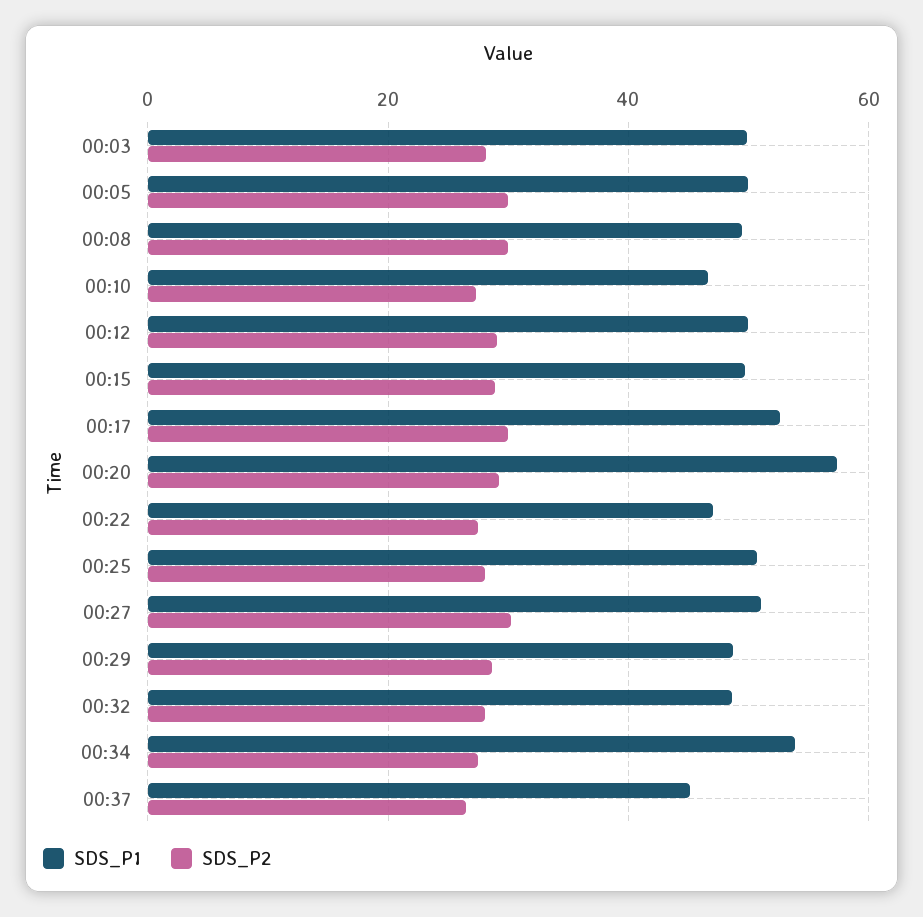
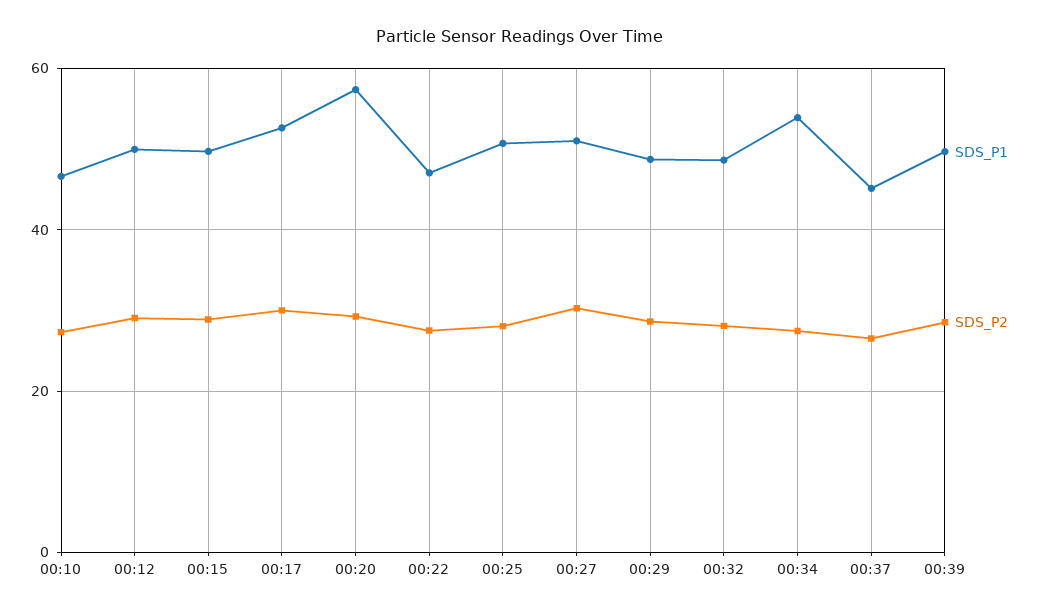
SDS_P1, 00:03: 50 -> none
SDS_P2, 00:03: 28 -> none
SDS_P1, 00:05: 50 -> none
SDS_P2, 00:05: 30 -> none
SDS_P1, 00:08: 50 -> none
SDS_P2, 00:08: 30 -> none
SDS_P1, 00:39: none -> 50
SDS_P2, 00:39: none -> 28

